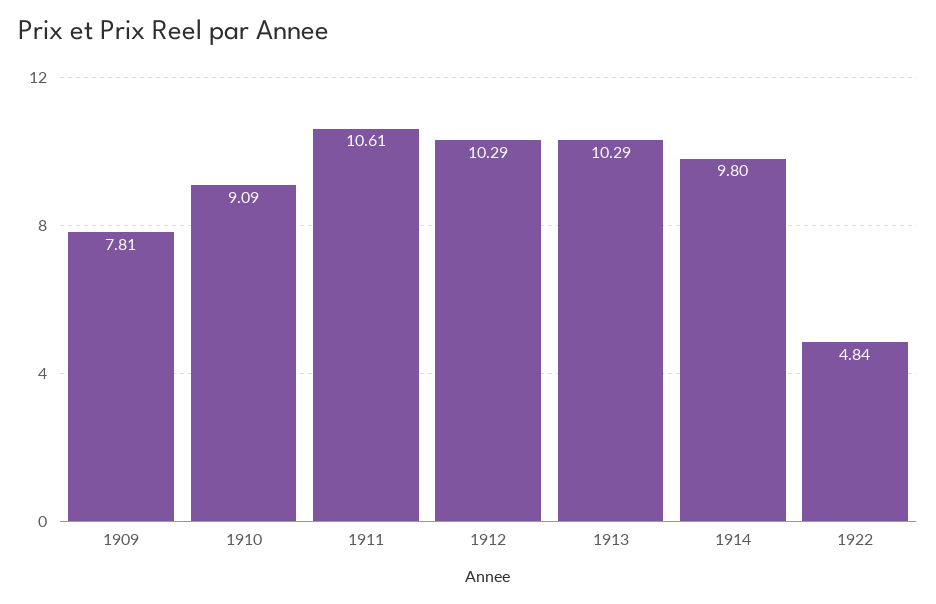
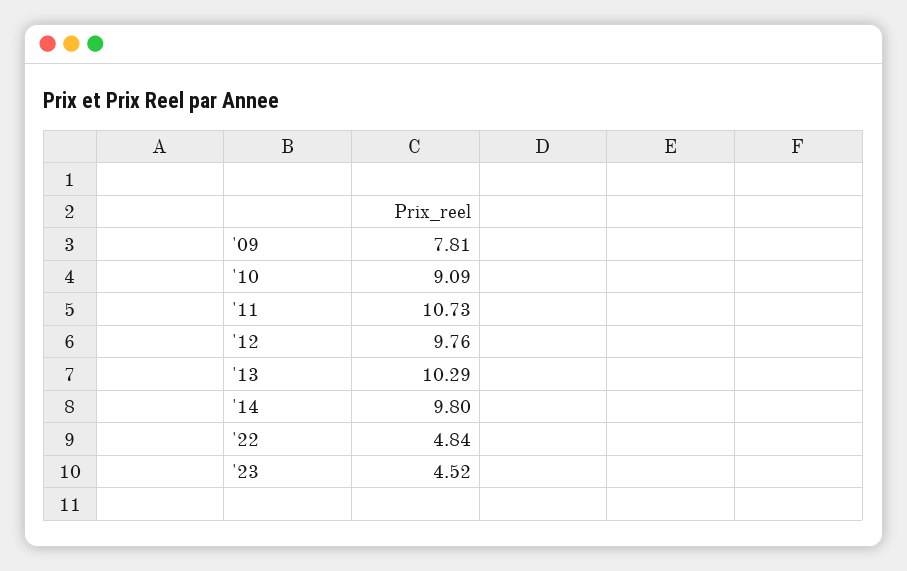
1911: 10.61 -> 10.73
1912: 10.29 -> 9.76
'23: none -> 4.52

